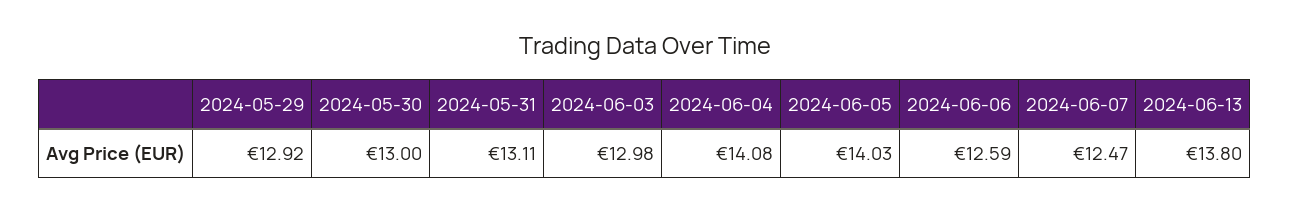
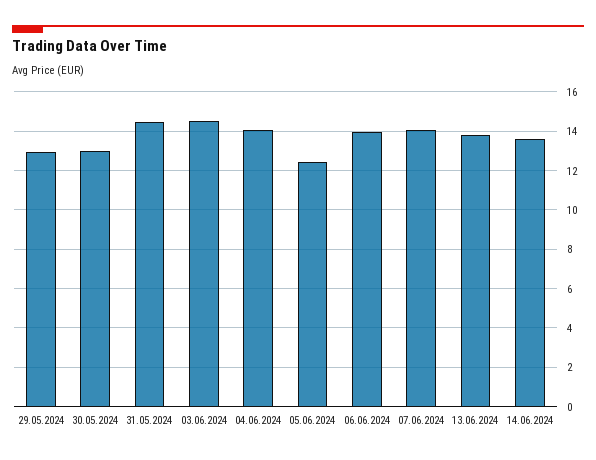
2024-05-31: 13.11 -> 14.5
2024-06-03: 12.98 -> 14.5
2024-06-05: 14.03 -> 12.5
2024-06-06: 12.59 -> 14
2024-06-07: 12.47 -> 14
14.06.2024: none -> 13.5

